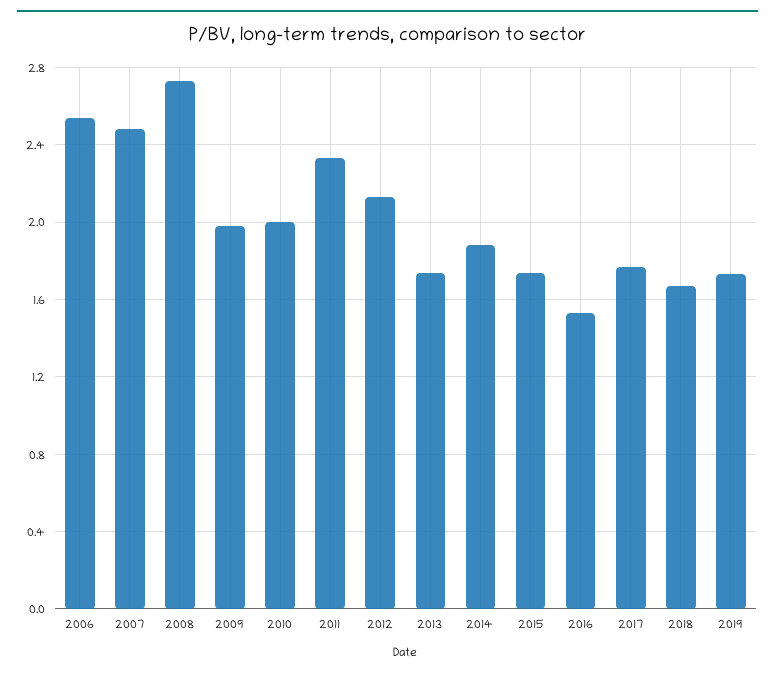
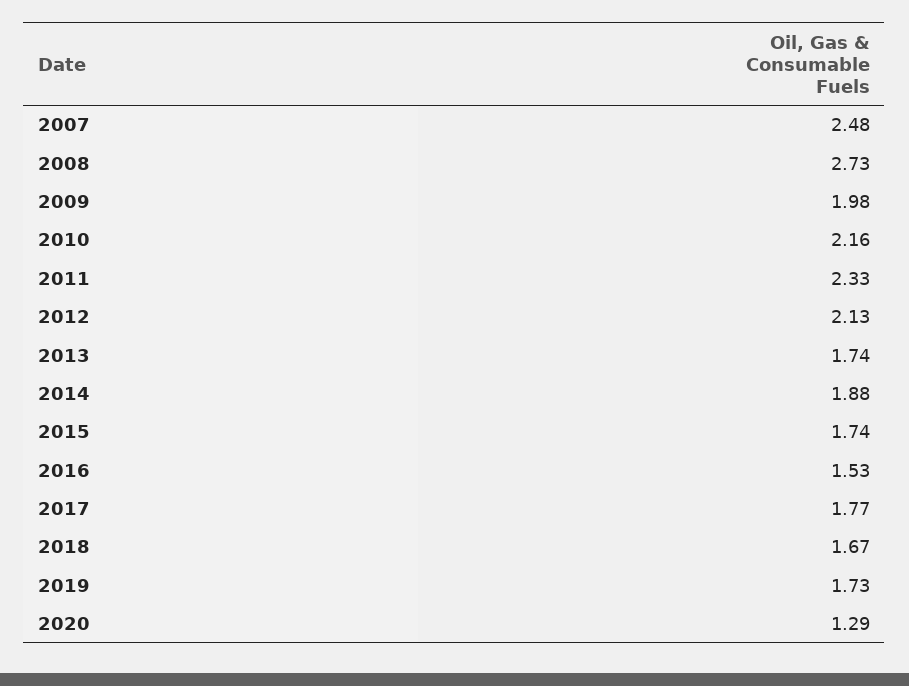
2006: 2.55 -> none
2010: 2 -> 2.16
2020: none -> 1.29

